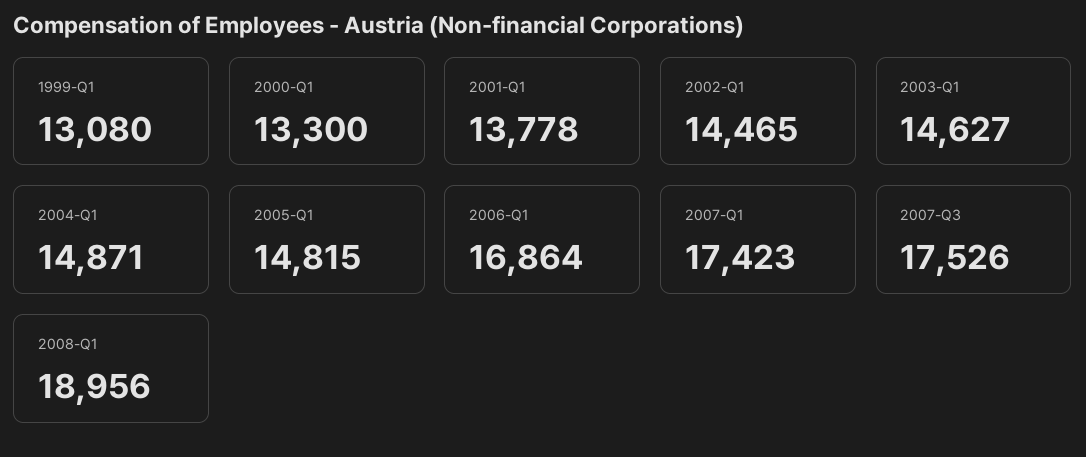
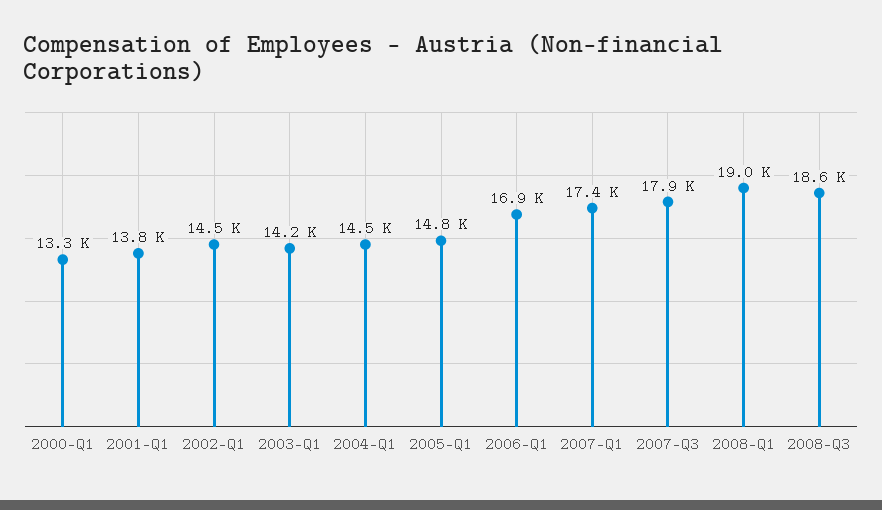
1999-Q1: 13080 -> none
2003-Q1: 14627 -> 14200
2004-Q1: 14871 -> 14500
2007-Q3: 17526 -> 17900
2008-Q3: none -> 18600

